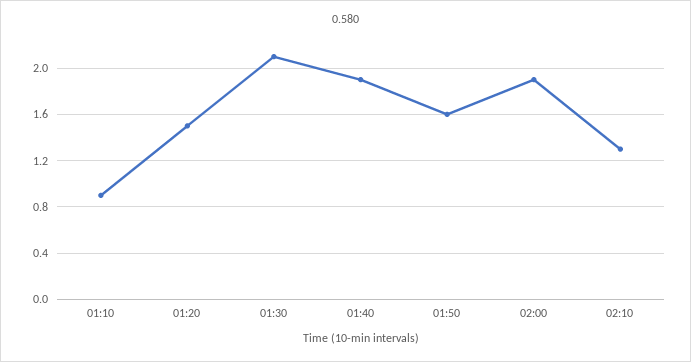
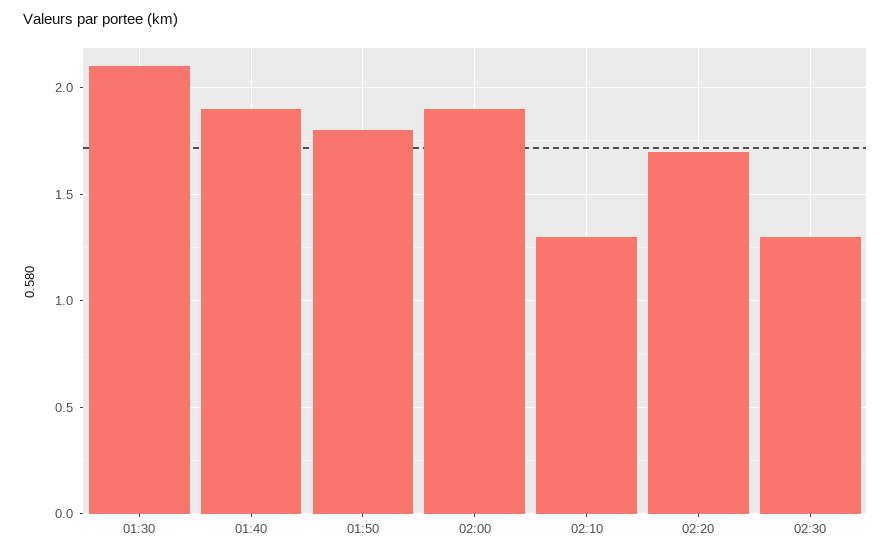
01:10: 0.9 -> none
01:20: 1.5 -> none
01:50: 1.6 -> 1.8
02:20: none -> 1.7
02:30: none -> 1.3

